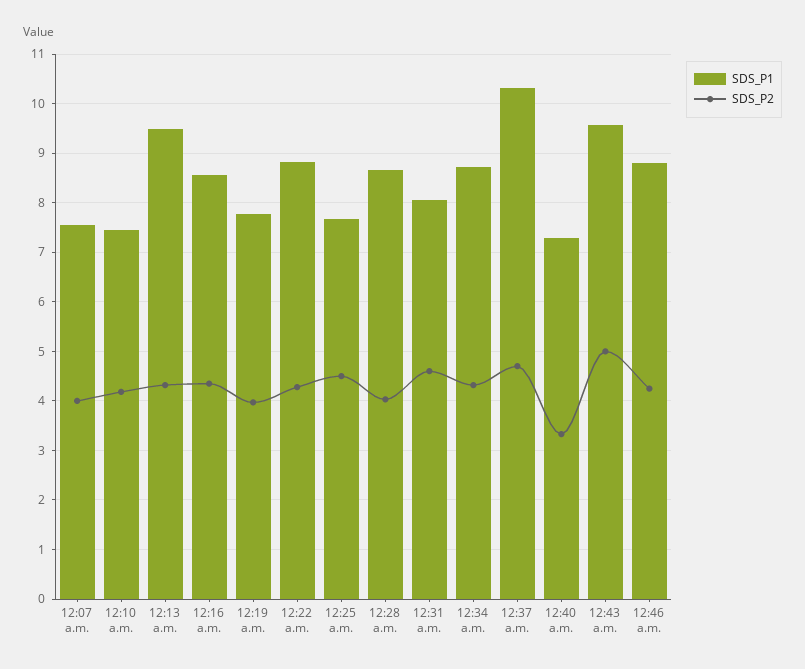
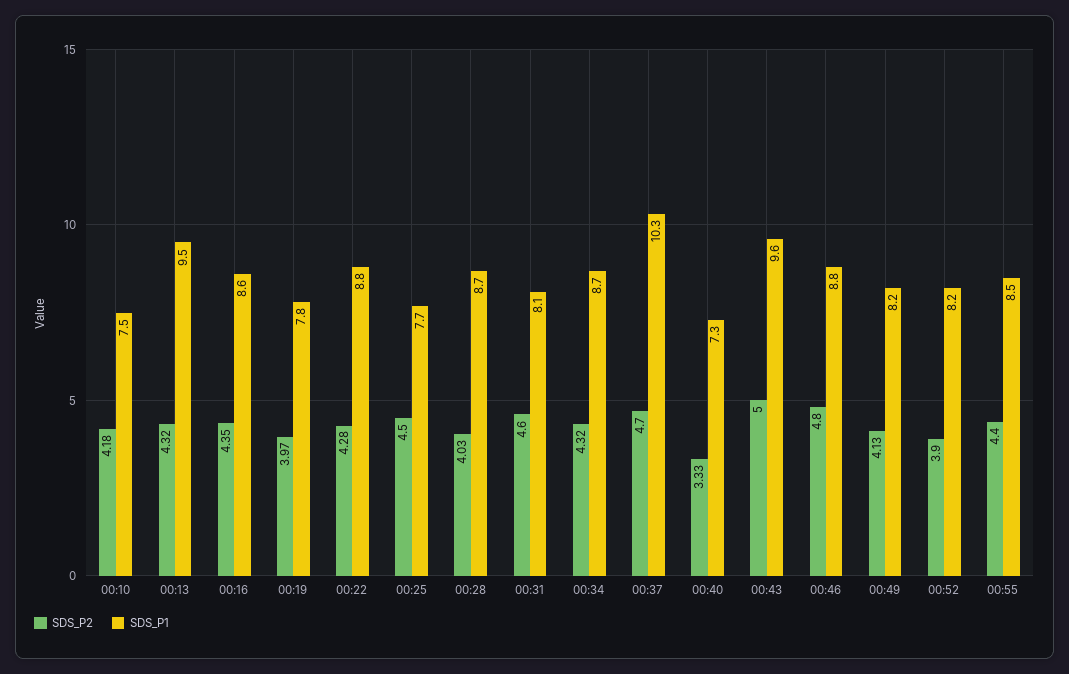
SDS_P1, 12:07 a.m.: 7.6 -> none
SDS_P2, 12:07 a.m.: 4 -> none
SDS_P2, 12:46 a.m.: 4.2 -> 4.8
SDS_P2, 00:49: none -> 4.13
SDS_P1, 00:49: none -> 8.2
SDS_P2, 00:52: none -> 3.9
SDS_P1, 00:52: none -> 8.2
SDS_P2, 00:55: none -> 4.4
SDS_P1, 00:55: none -> 8.5

